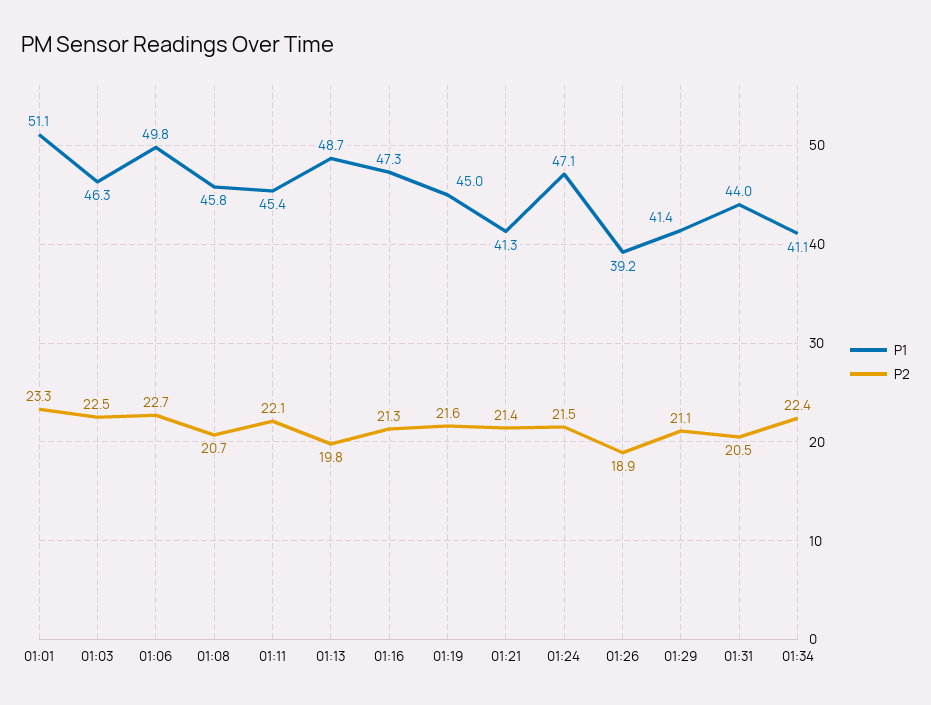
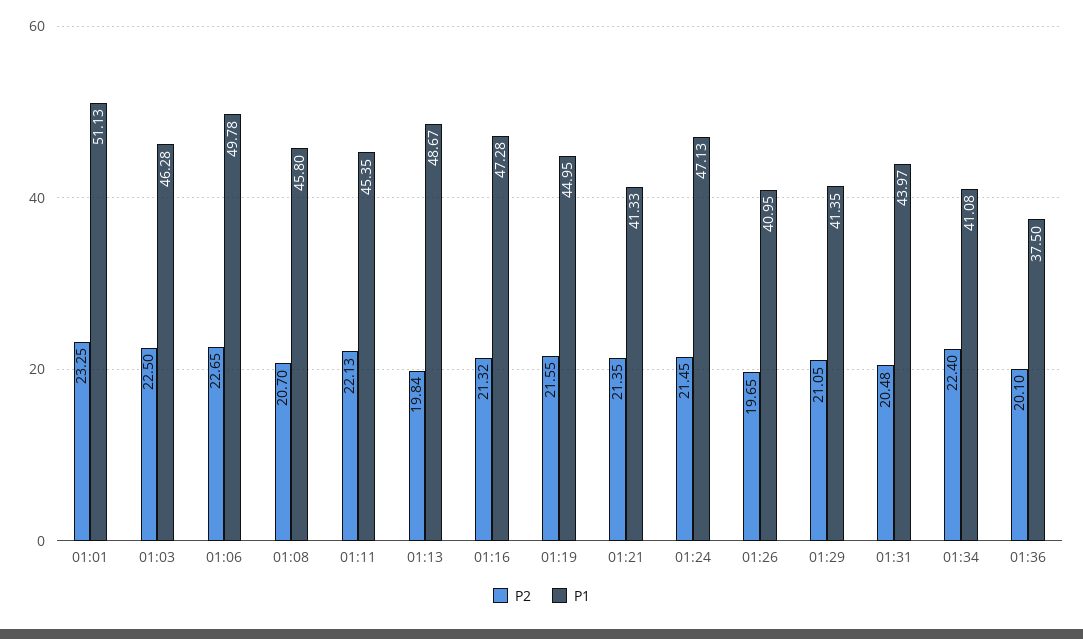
P1, 01:26: 39.2 -> 40.95
P2, 01:26: 18.9 -> 19.65
P2, 01:36: none -> 20.1
P1, 01:36: none -> 37.5

